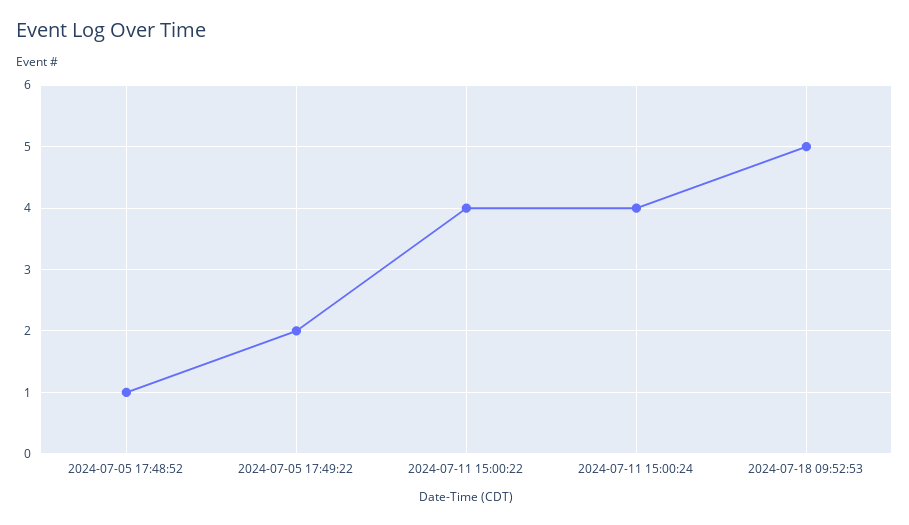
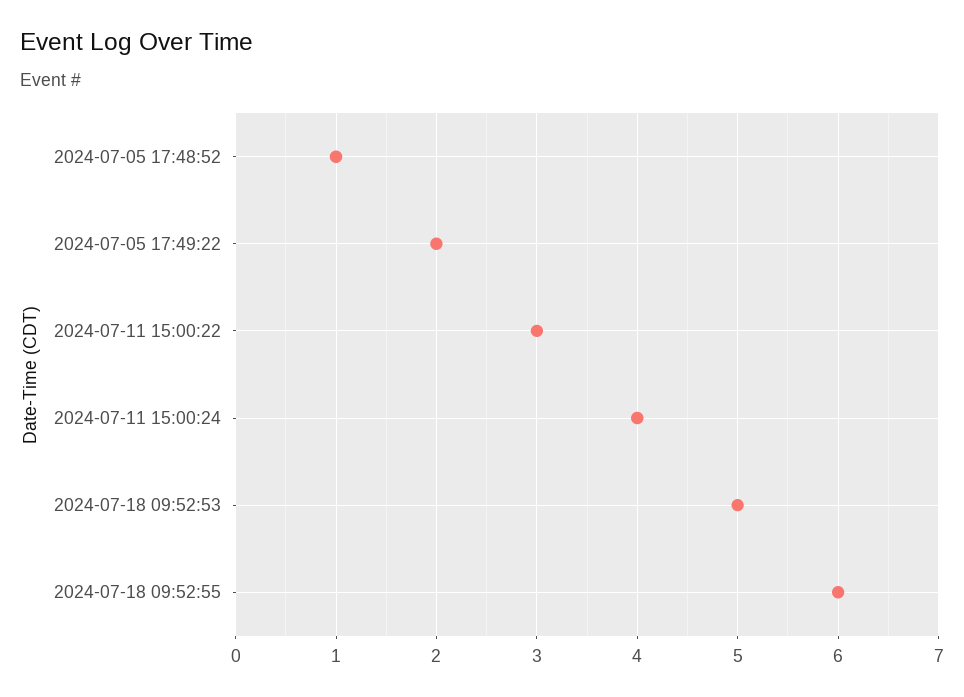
2024-07-11 15:00:22: 4 -> 3
2024-07-18 09:52:55: none -> 6

